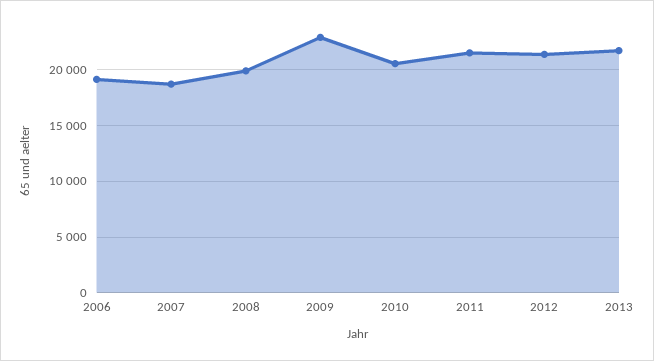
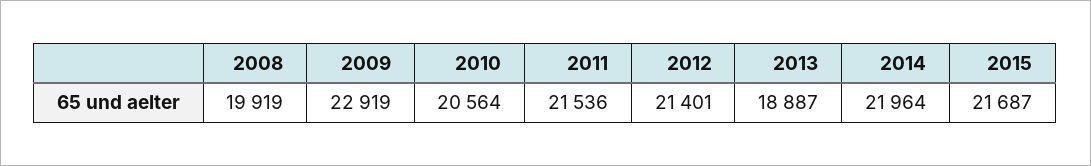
2006: 19000 -> none
2007: 19000 -> none
2013: 22000 -> 18887
2014: none -> 21964
2015: none -> 21687

